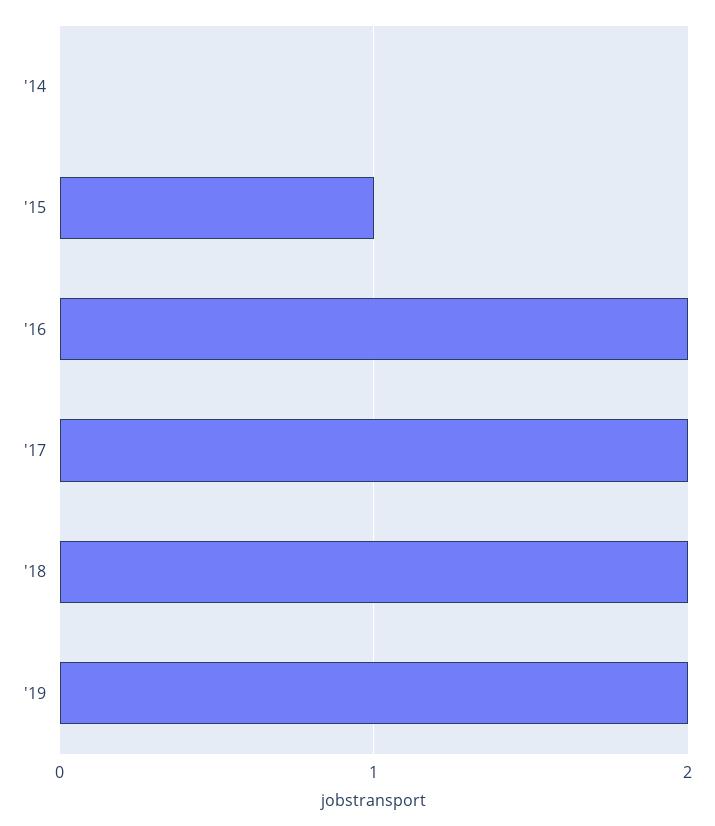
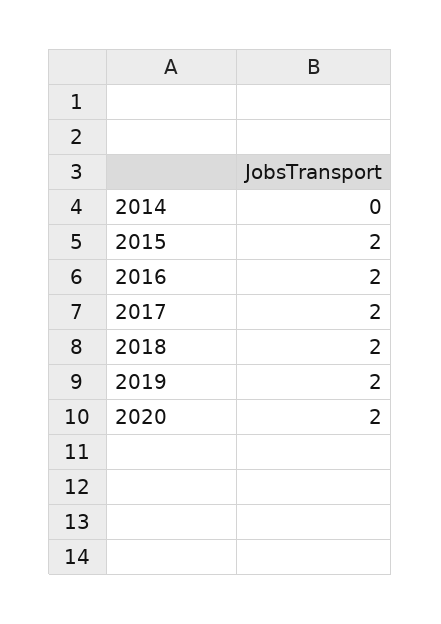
'15: 1 -> 2
2020: none -> 2

